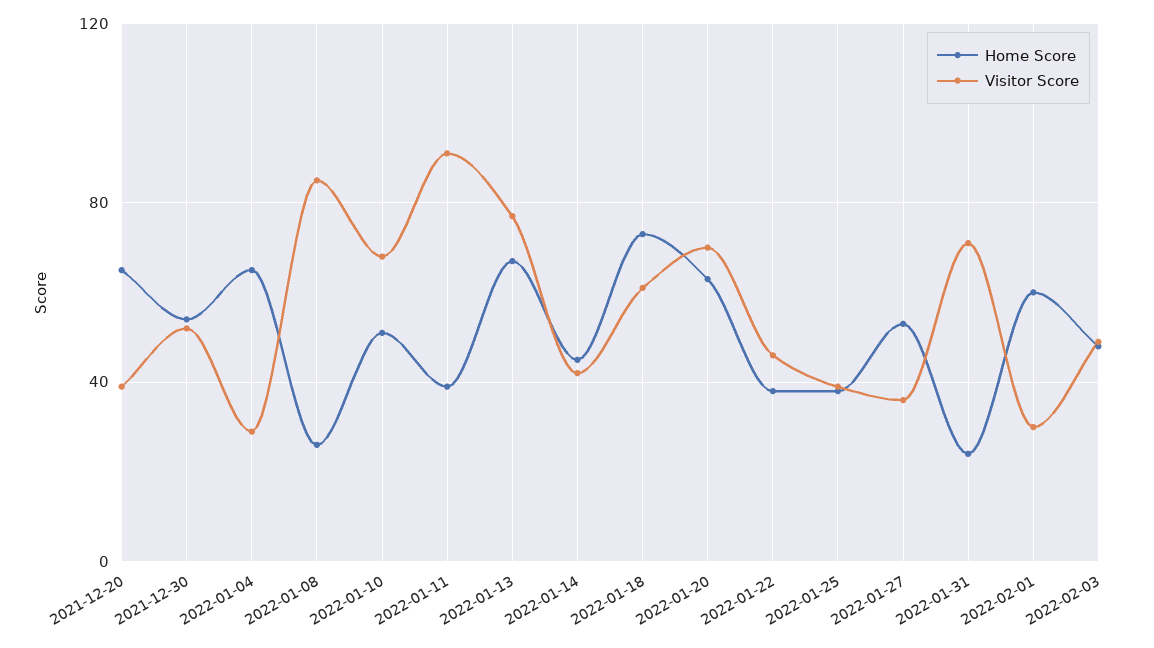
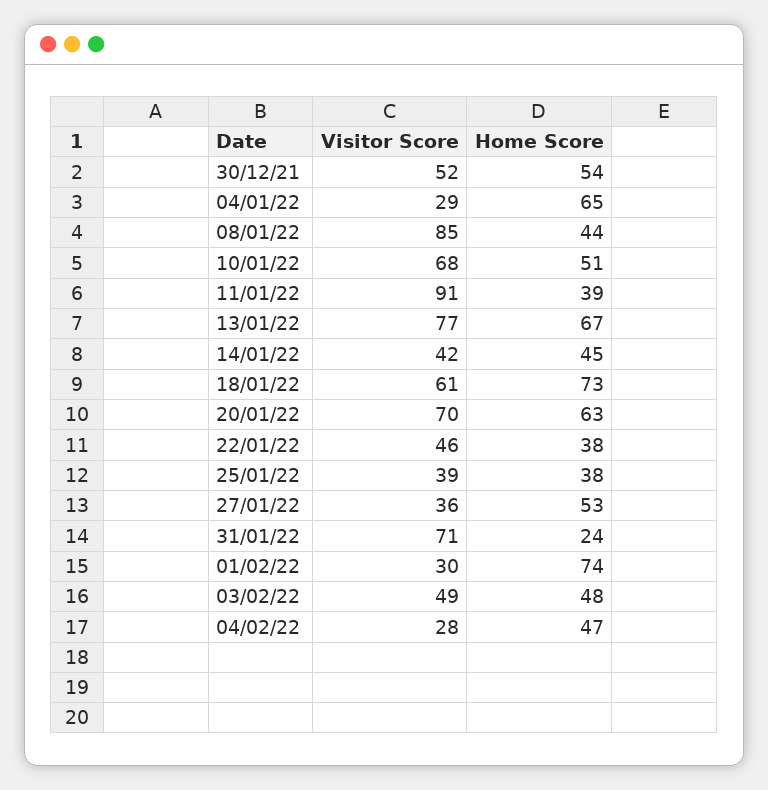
Home Score, 2021-12-20: 65 -> none
Visitor Score, 2021-12-20: 40 -> none
Home Score, 2022-01-08: 25 -> 44
Home Score, 2022-02-01: 60 -> 74
Visitor Score, 04/02/22: none -> 28
Home Score, 04/02/22: none -> 47

